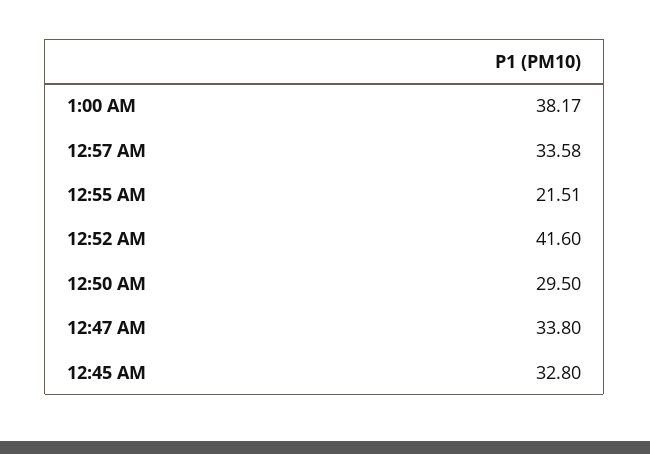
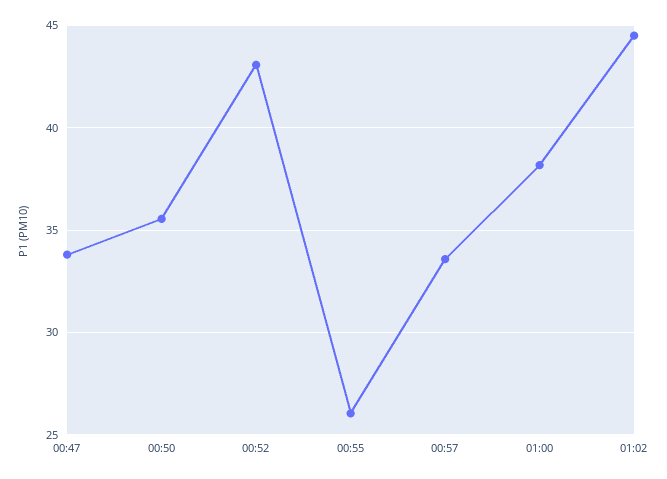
12:55 AM: 21.51 -> 26
12:52 AM: 41.6 -> 43
12:50 AM: 29.5 -> 35.5
12:45 AM: 32.8 -> none
01:02: none -> 44.5

